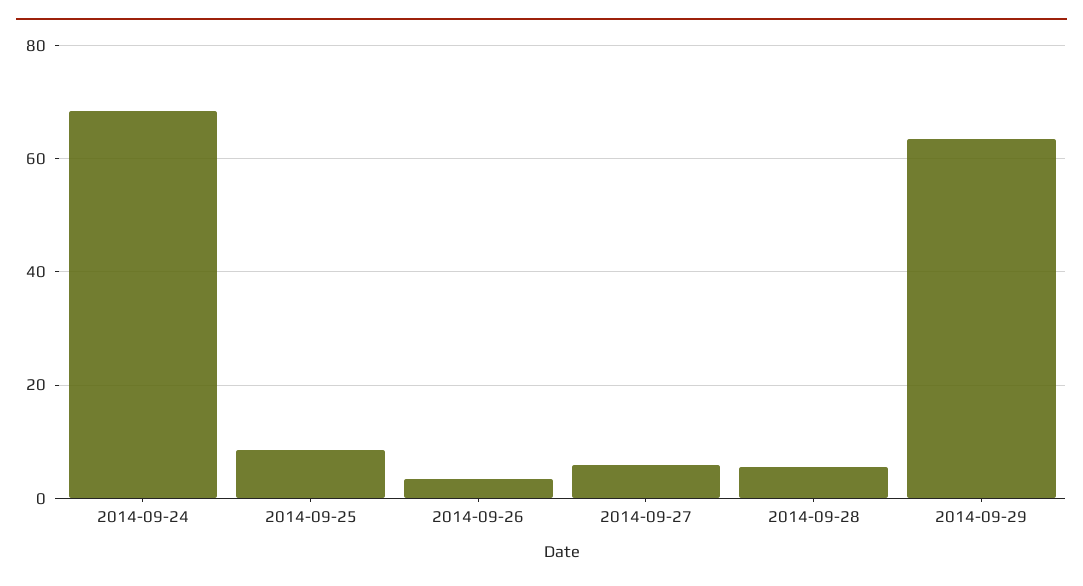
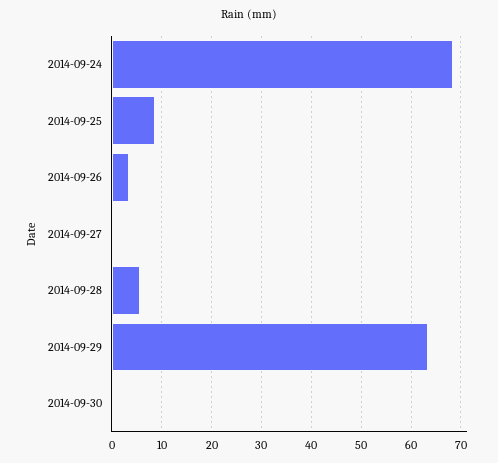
2014-09-27: 6 -> 0
2014-09-30: none -> 0

